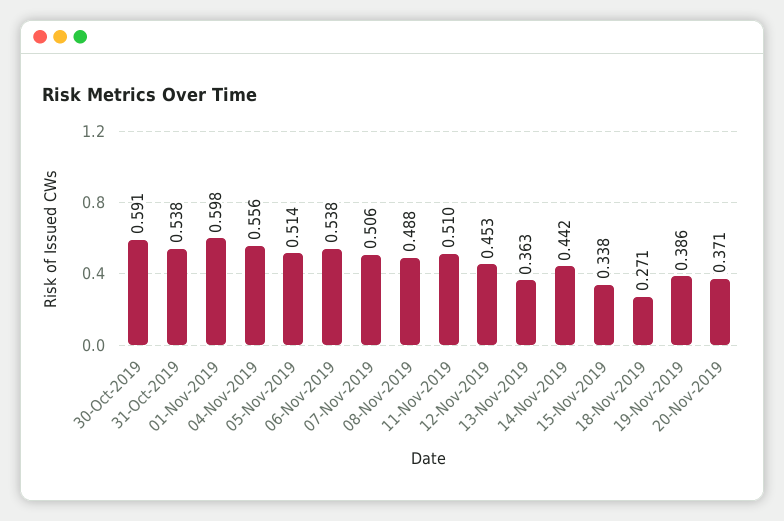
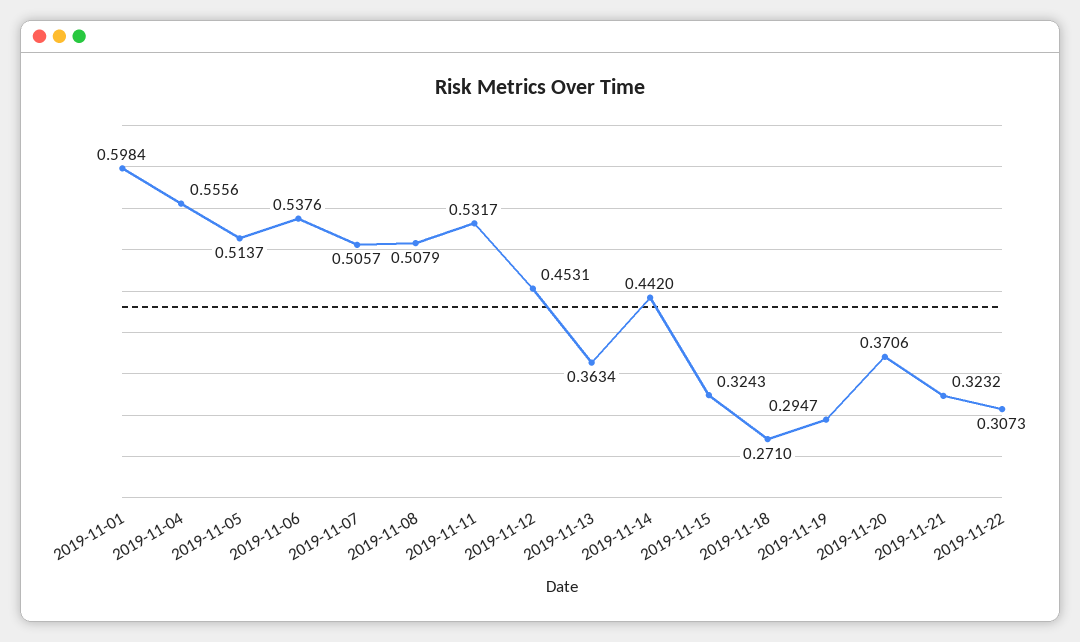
30-Oct-2019: 0.591 -> none
31-Oct-2019: 0.538 -> none
08-Nov-2019: 0.488 -> 0.5079
11-Nov-2019: 0.51 -> 0.5317
15-Nov-2019: 0.338 -> 0.3243
19-Nov-2019: 0.386 -> 0.2947
2019-11-21: none -> 0.3232
2019-11-22: none -> 0.3073

